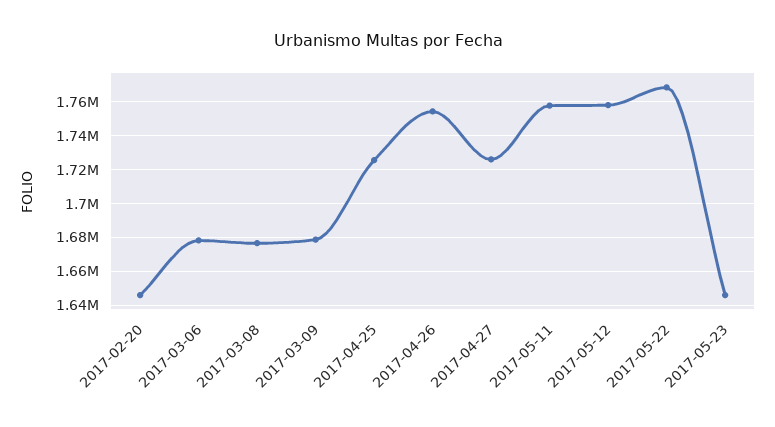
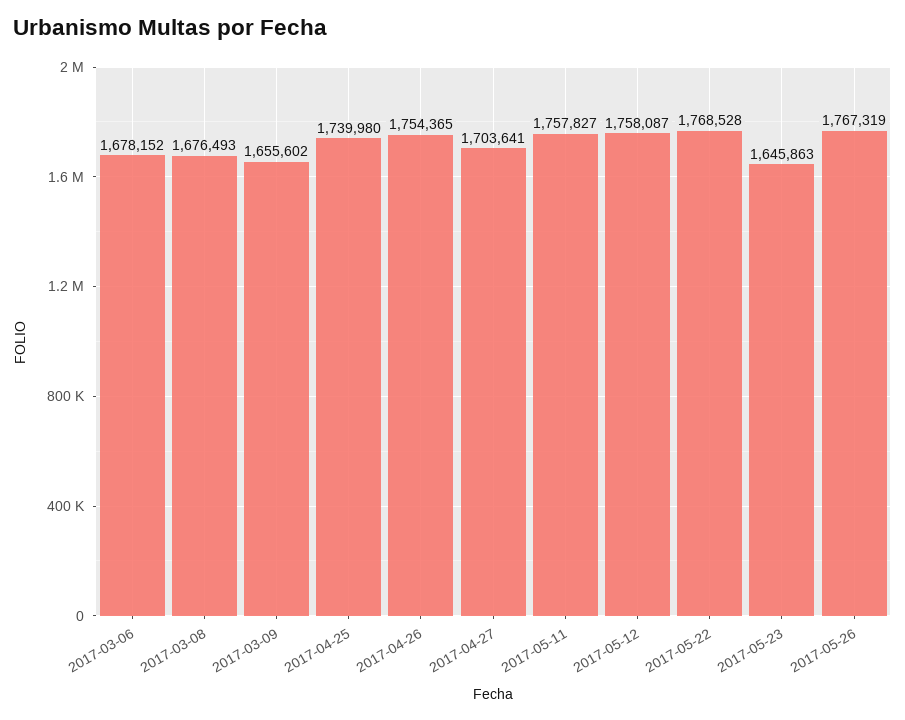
2017-02-20: 1645000 -> none
2017-03-09: 1680000 -> 1655602
2017-04-25: 1725000 -> 1739980
2017-04-27: 1725000 -> 1703641
2017-05-26: none -> 1767319

